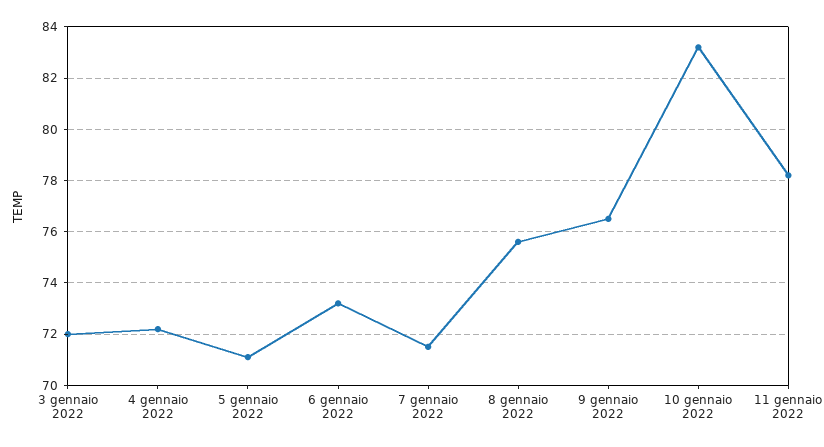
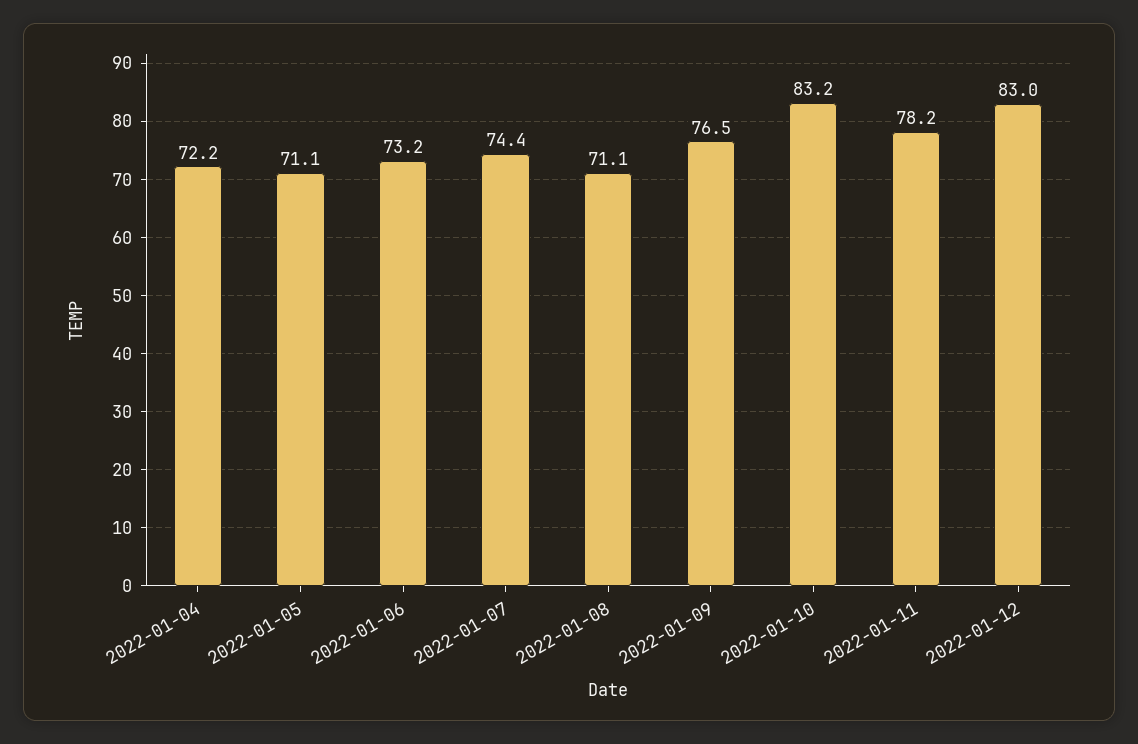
3 gennaio 2022: 72 -> none
7 gennaio 2022: 71.5 -> 74.4
8 gennaio 2022: 75.5 -> 71.1
2022-01-12: none -> 83

